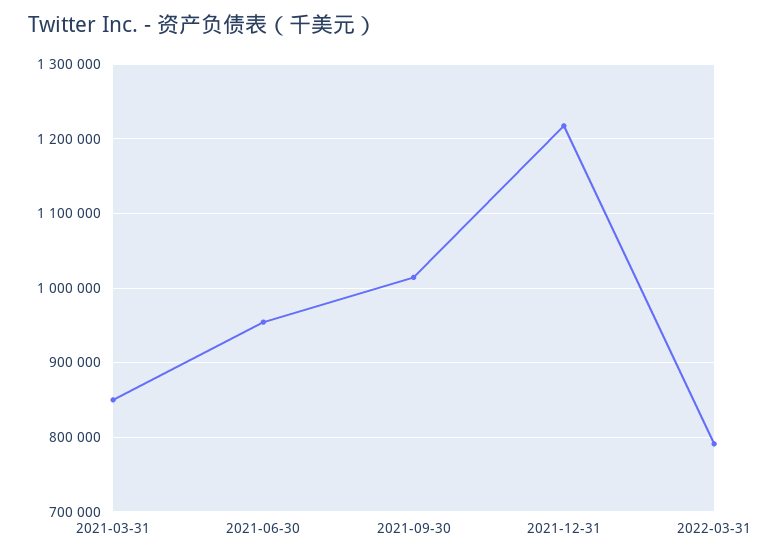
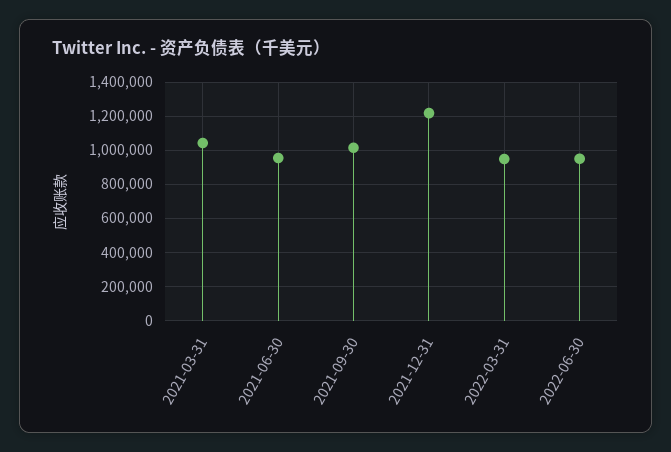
2021-03-31: 850000 -> 1050000
2022-03-31: 790000 -> 950000
2022-06-30: none -> 950000

